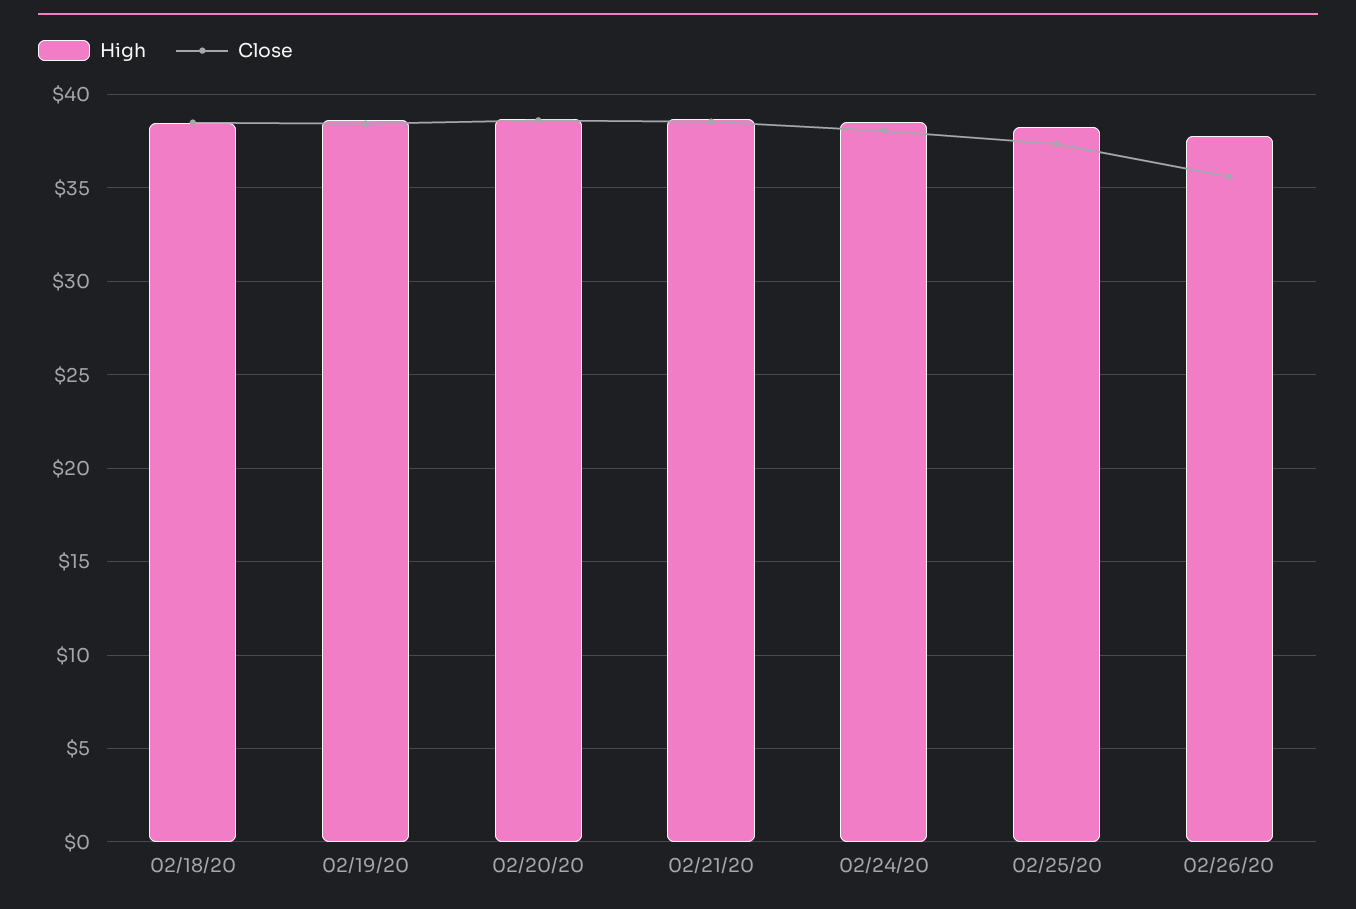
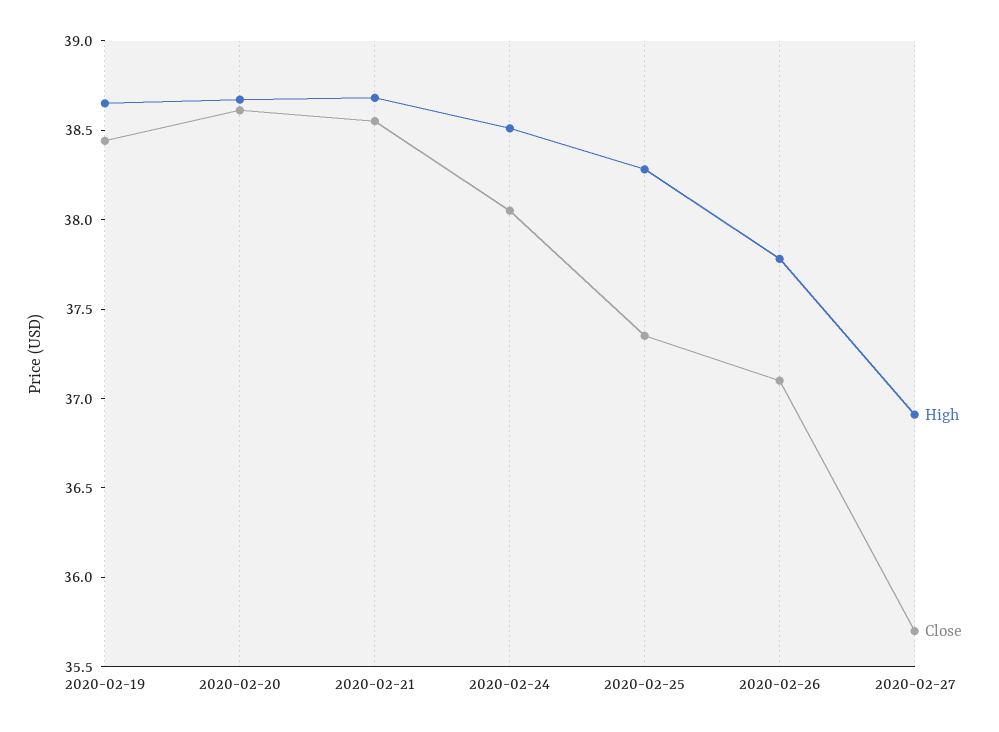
High, 02/18/20: 38.5 -> none
Close, 02/18/20: 38.5 -> none
Close, 02/26/20: 35.5 -> 37.1
High, 2020-02-27: none -> 36.9
Close, 2020-02-27: none -> 35.7

